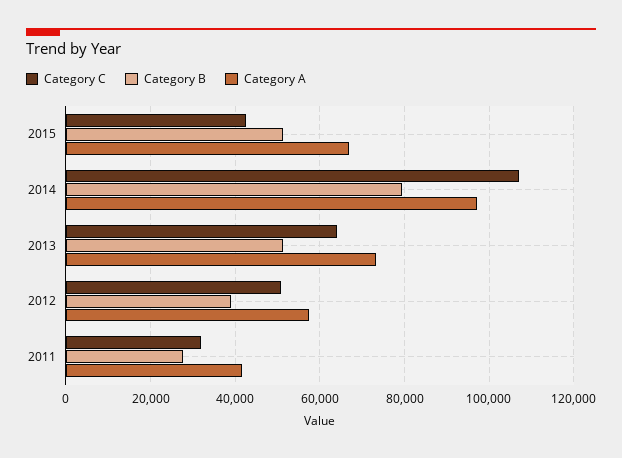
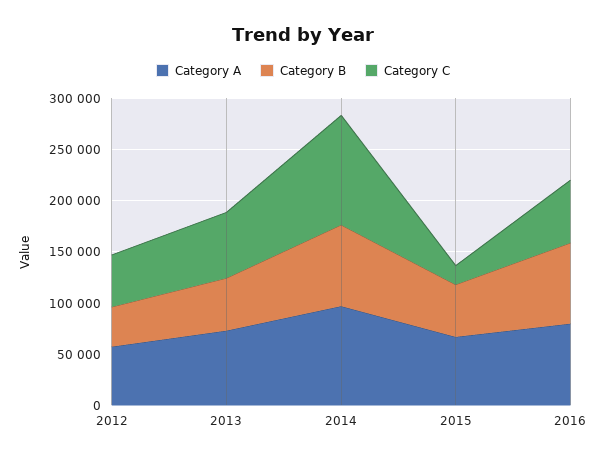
Category C, 2015: 42000 -> 20000
Category C, 2011: 32000 -> none
Category B, 2011: 28000 -> none
Category A, 2011: 42000 -> none
Category A, 2016: none -> 80000
Category B, 2016: none -> 80000
Category C, 2016: none -> 60000

